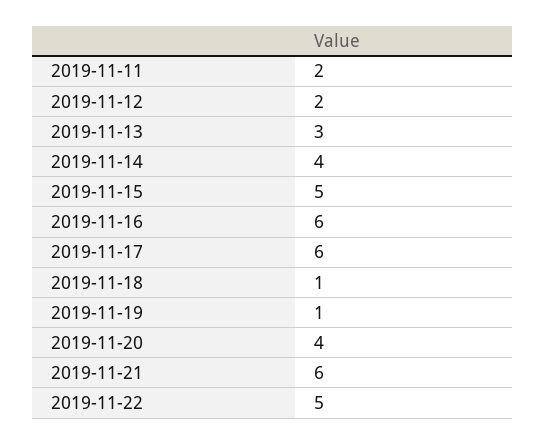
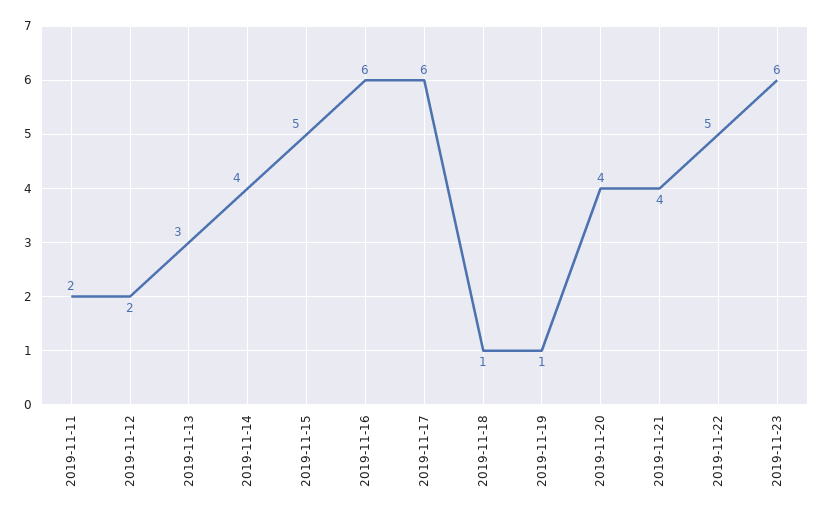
2019-11-21: 6 -> 4
2019-11-23: none -> 6

